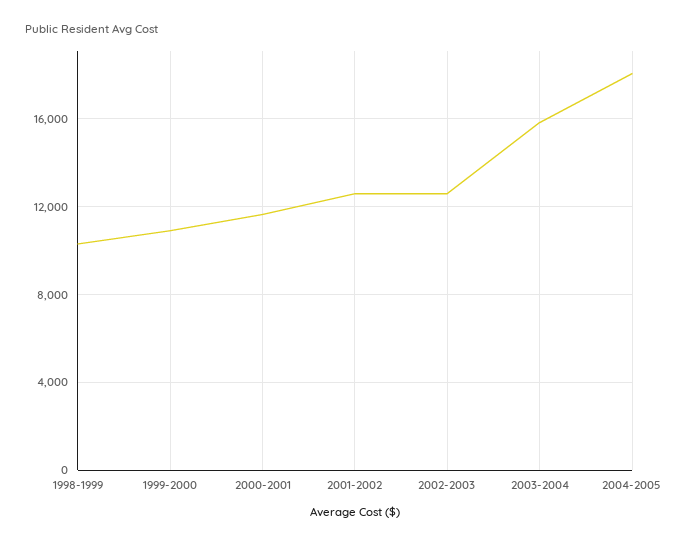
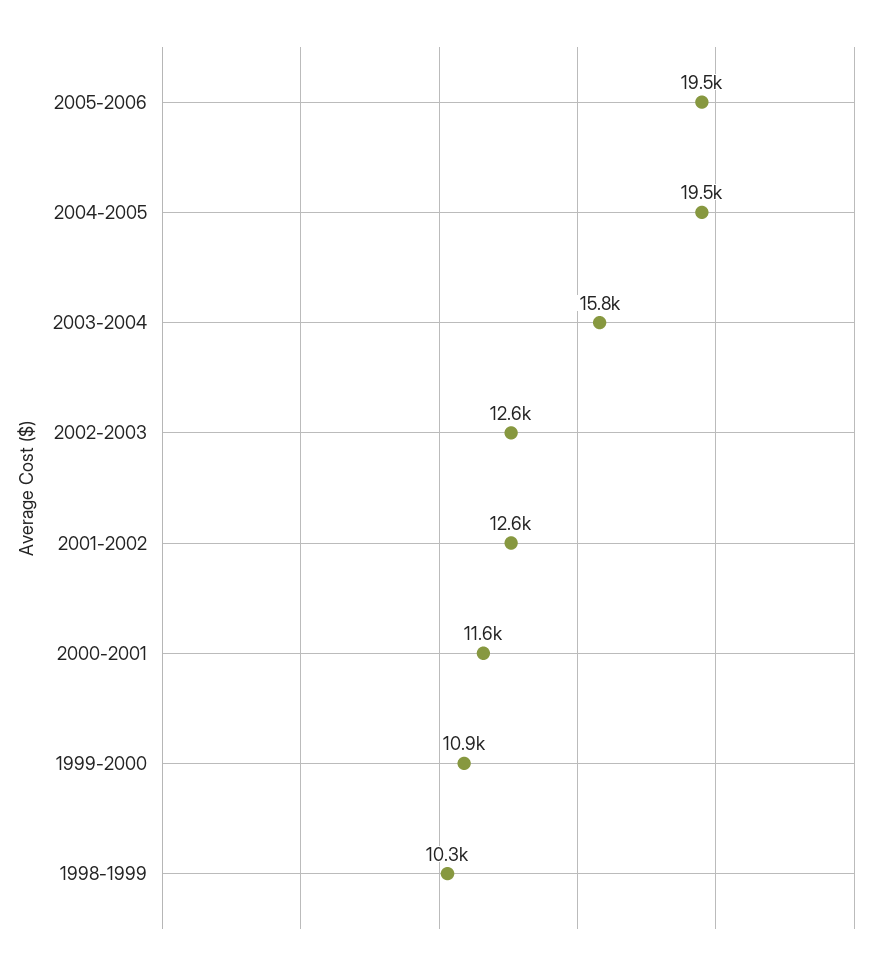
2004-2005: 18000 -> 19500
2005-2006: none -> 19500

